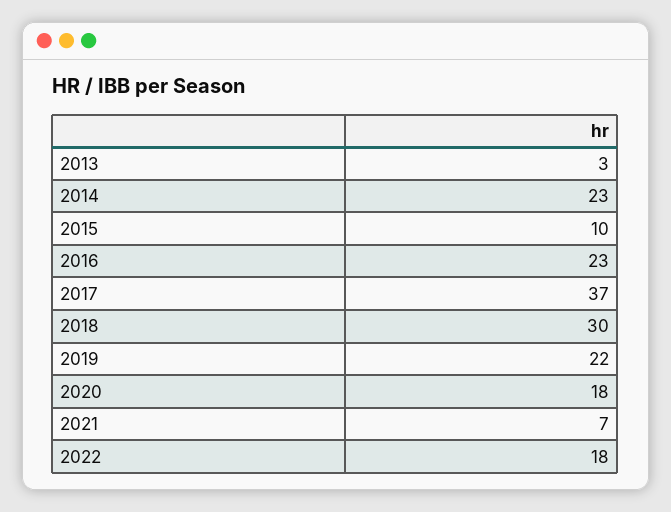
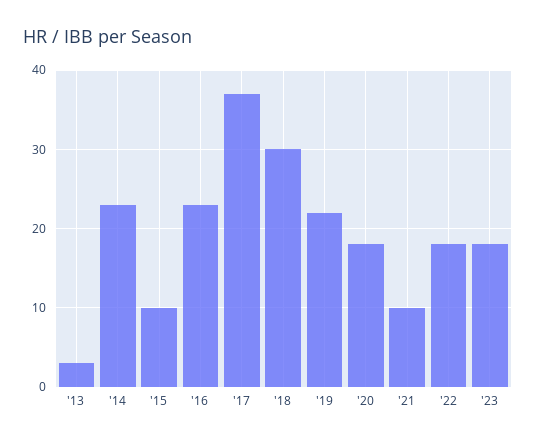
2021: 7 -> 10
'23: none -> 18

